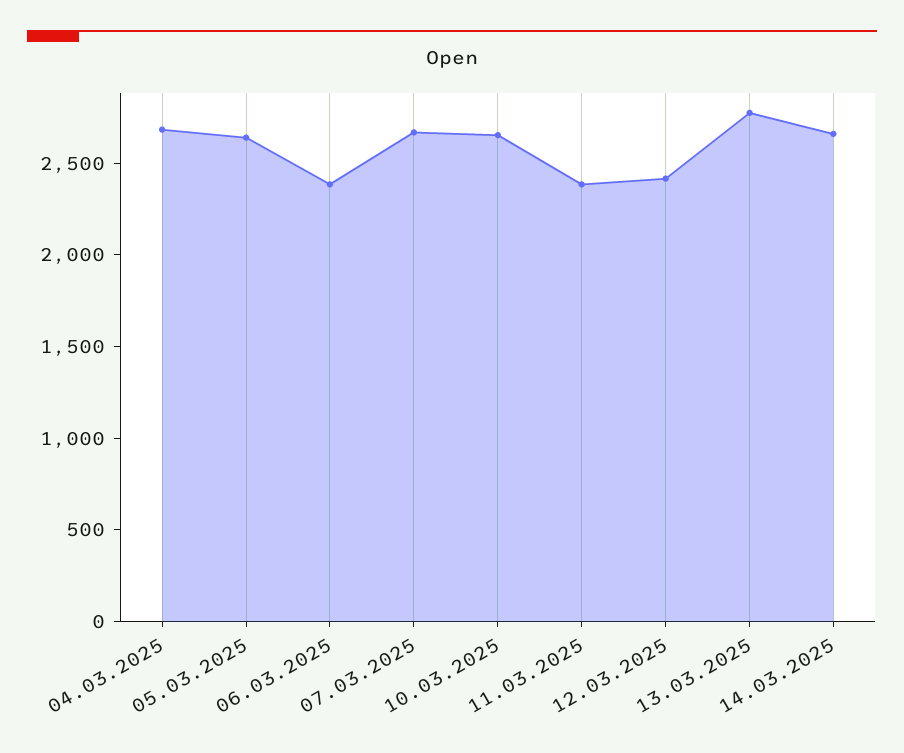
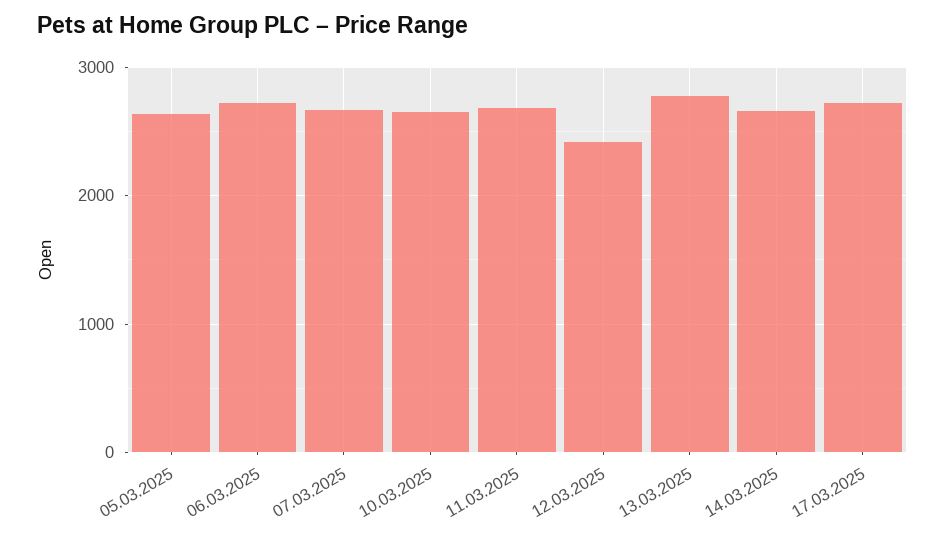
04.03.2025: 2700 -> none
06.03.2025: 2400 -> 2700
11.03.2025: 2400 -> 2700
17.03.2025: none -> 2700

